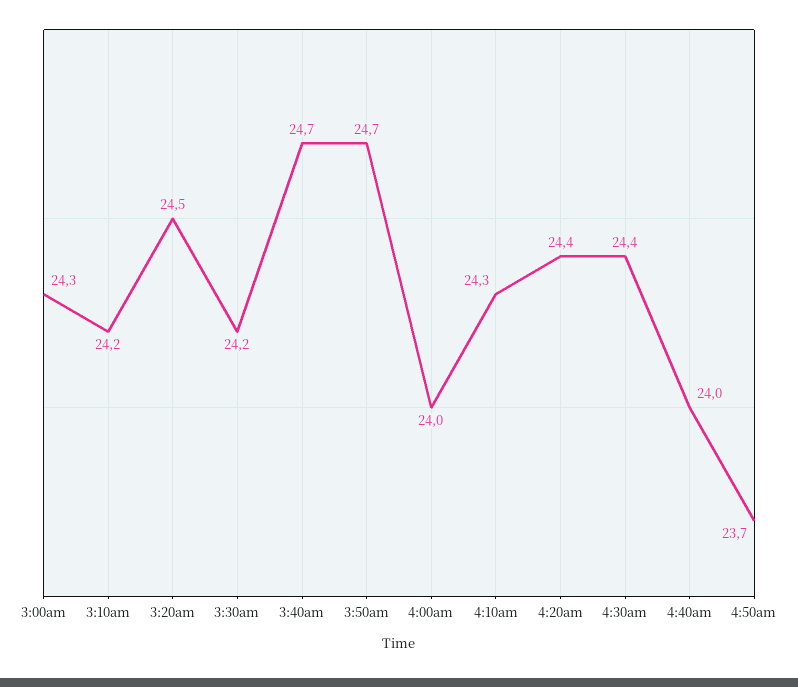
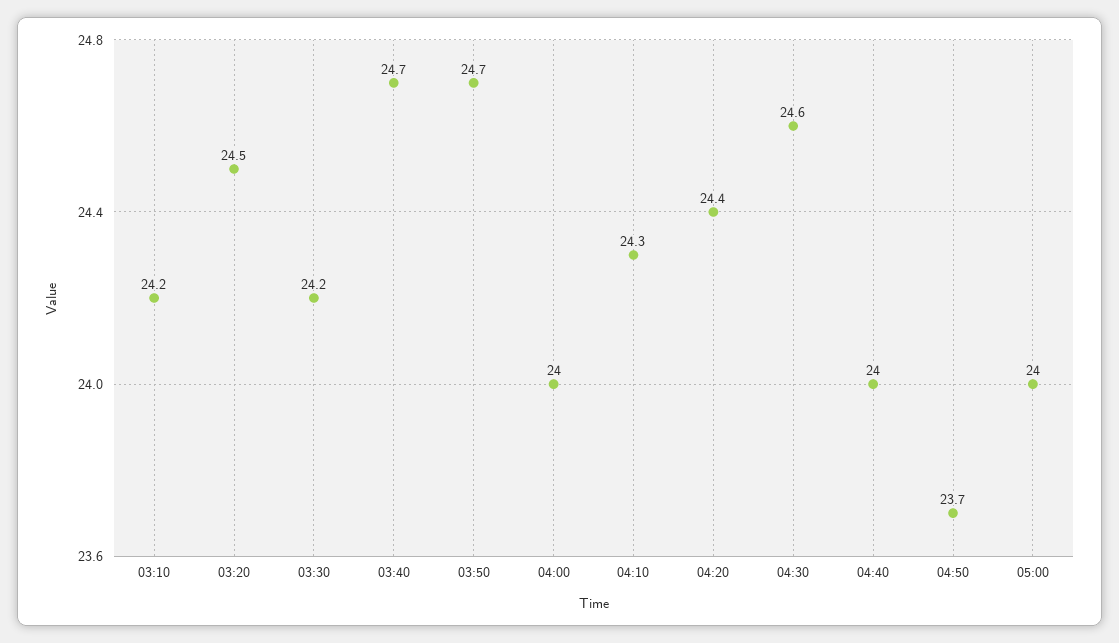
3:00am: 24.3 -> none
4:30am: 24.4 -> 24.6
05:00: none -> 24

